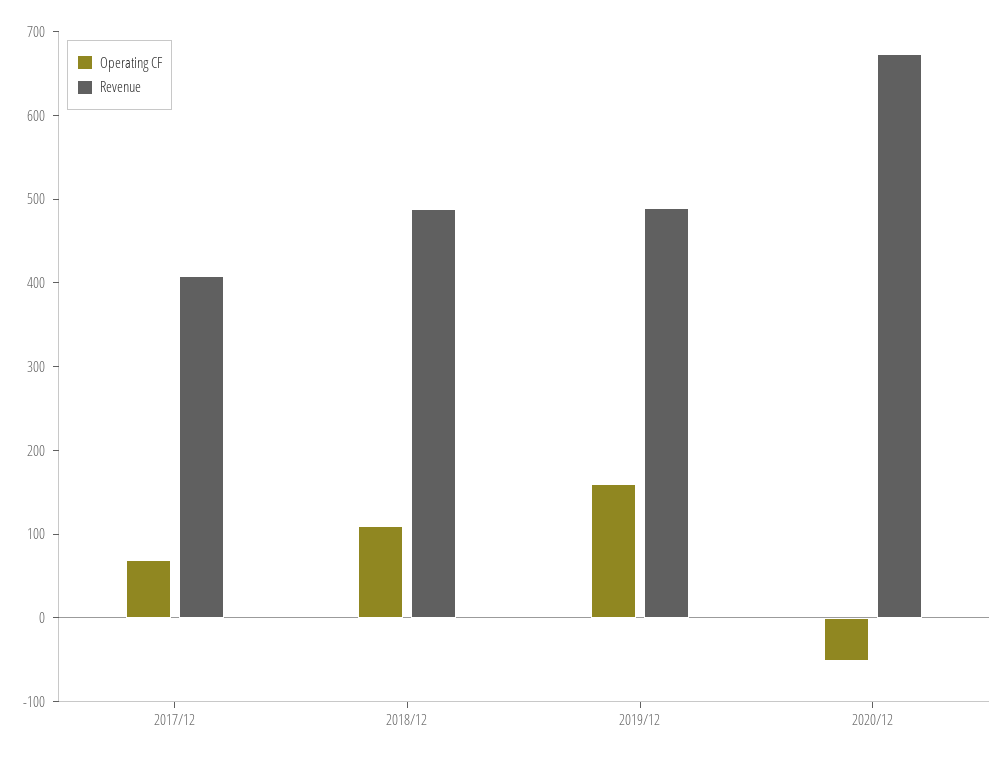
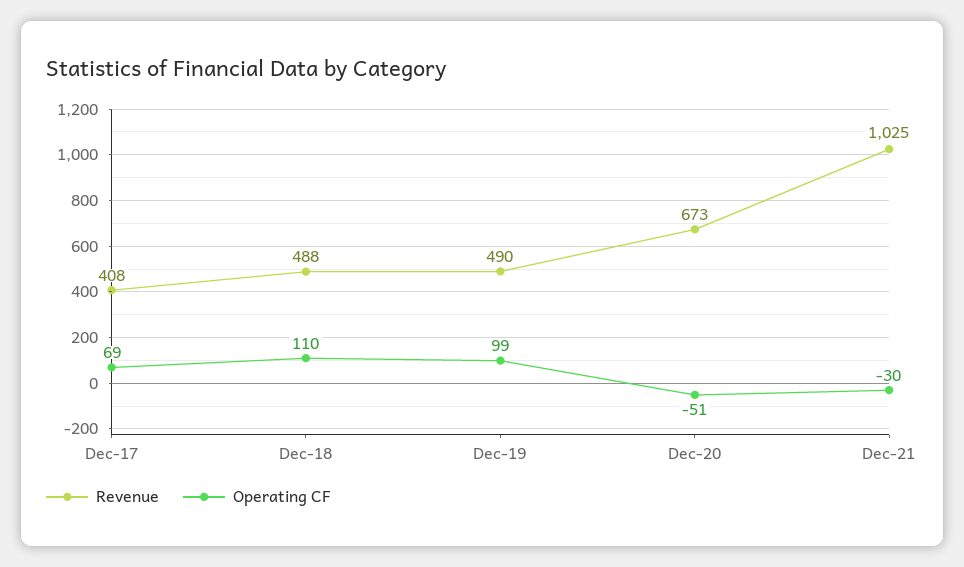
Operating CF, 2019/12: 160 -> 99
Revenue, Dec-21: none -> 1025
Operating CF, Dec-21: none -> -30

